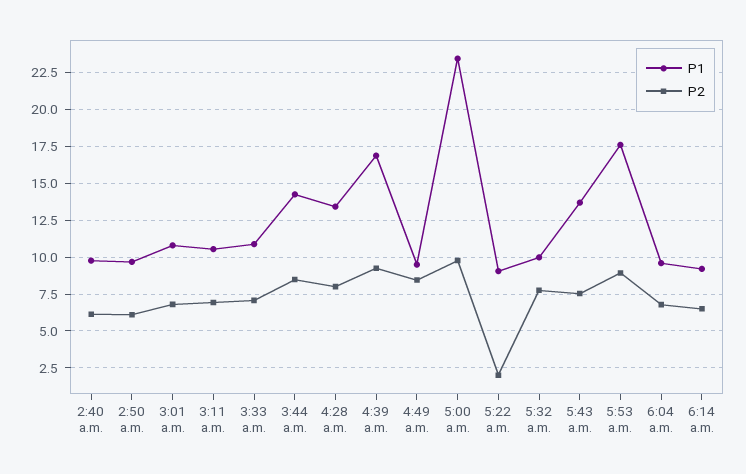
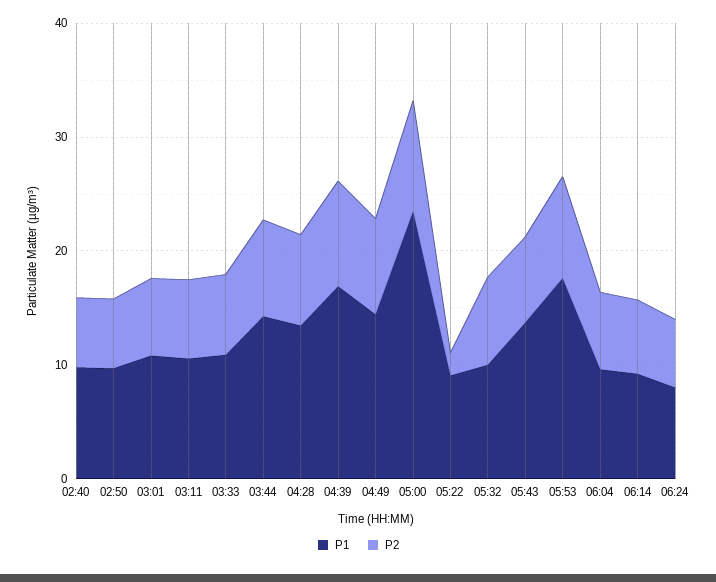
P1, 4:49 a.m.: 9.5 -> 14
P1, 06:24: none -> 8
P2, 06:24: none -> 6

